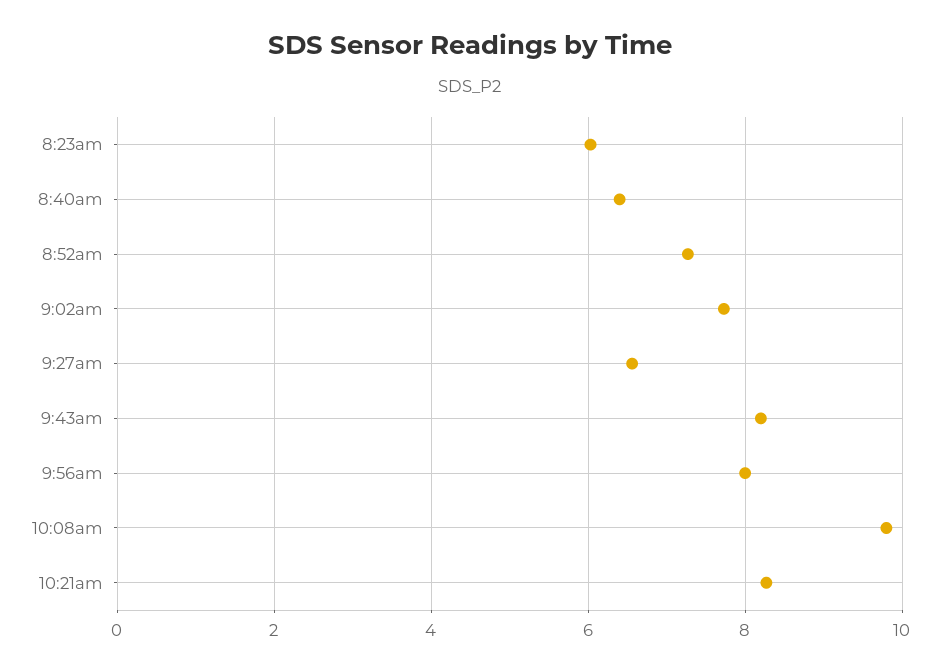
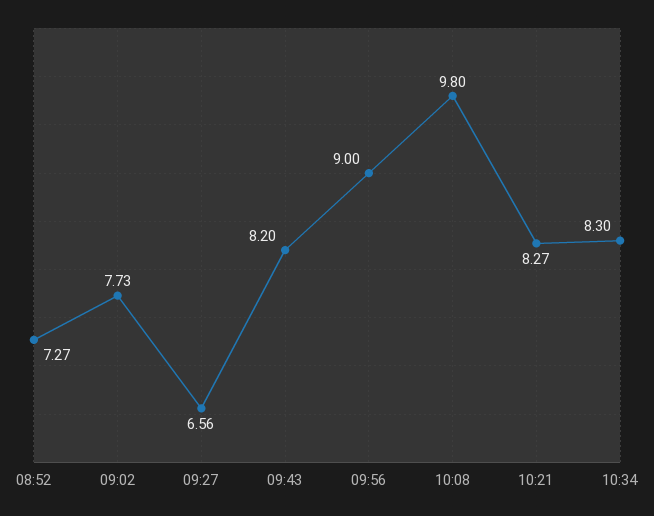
8:23am: 6 -> none
8:40am: 6.4 -> none
9:56am: 8 -> 9
10:34: none -> 8.3

